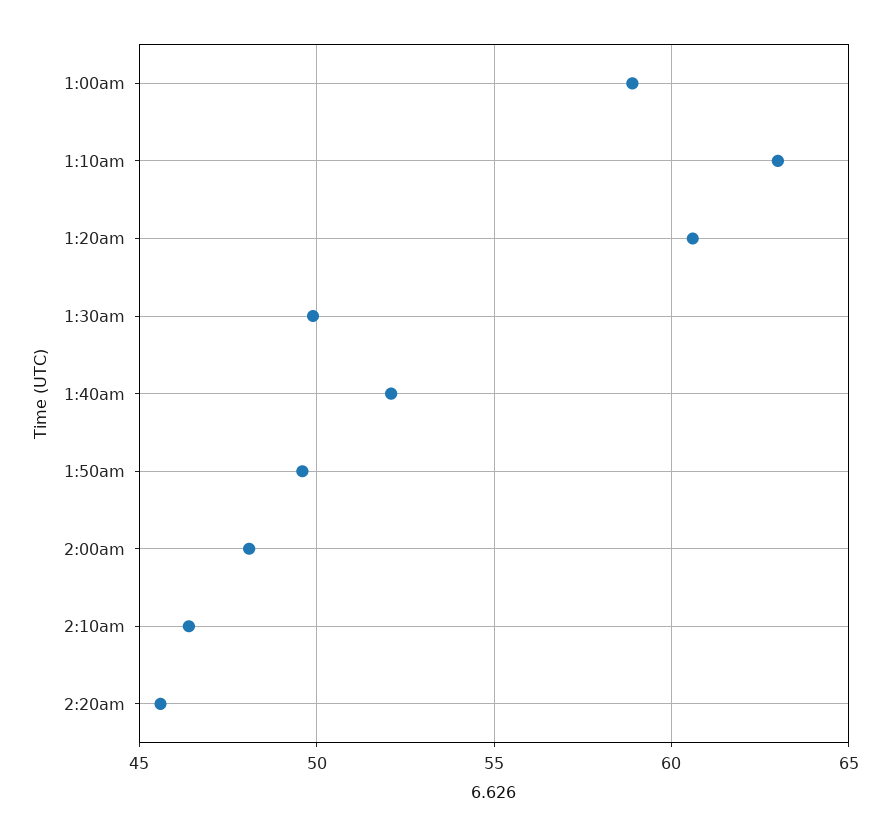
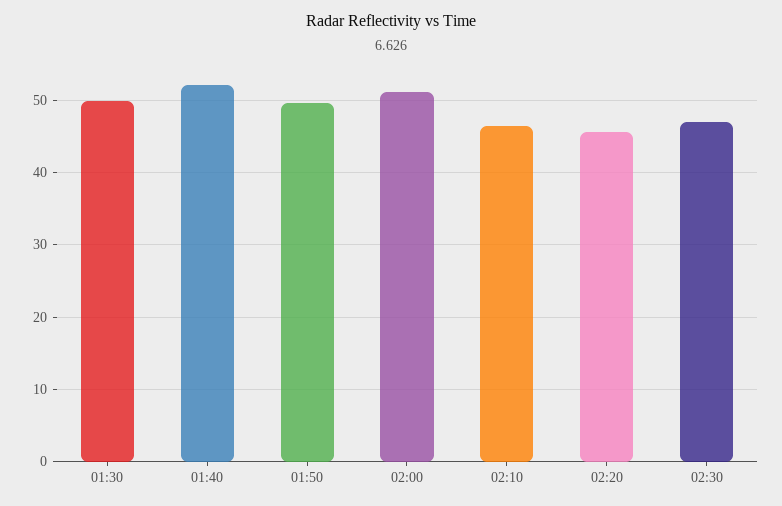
1:00am: 59 -> none
1:10am: 63 -> none
1:20am: 60.5 -> none
2:00am: 48 -> 51
02:30: none -> 47

